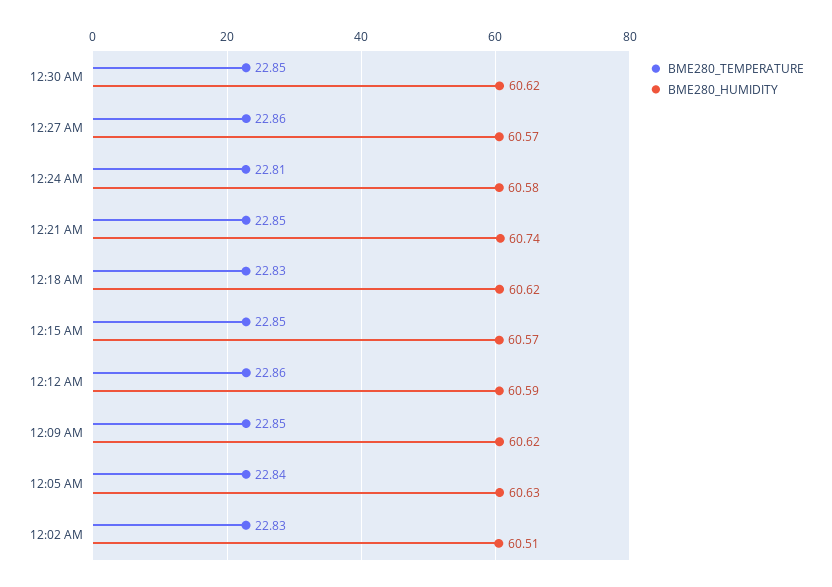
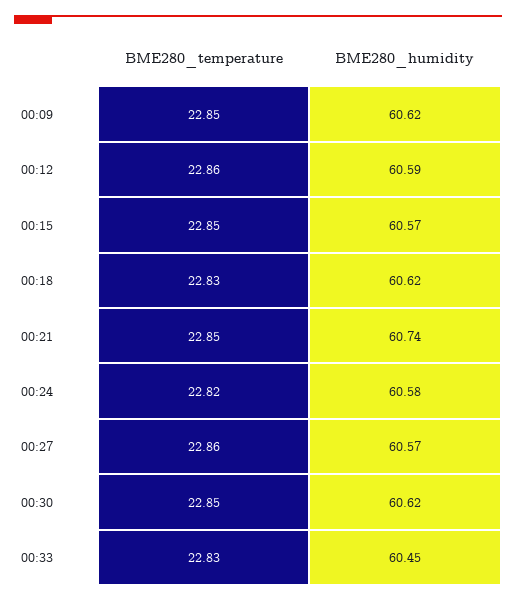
BME280_TEMPERATURE, 12:24 AM: 22.81 -> 22.82
BME280_TEMPERATURE, 12:05 AM: 22.84 -> none
BME280_HUMIDITY, 12:05 AM: 60.63 -> none
BME280_TEMPERATURE, 12:02 AM: 22.83 -> none
BME280_HUMIDITY, 12:02 AM: 60.51 -> none
BME280_TEMPERATURE, 00:33: none -> 22.83
BME280_HUMIDITY, 00:33: none -> 60.45

